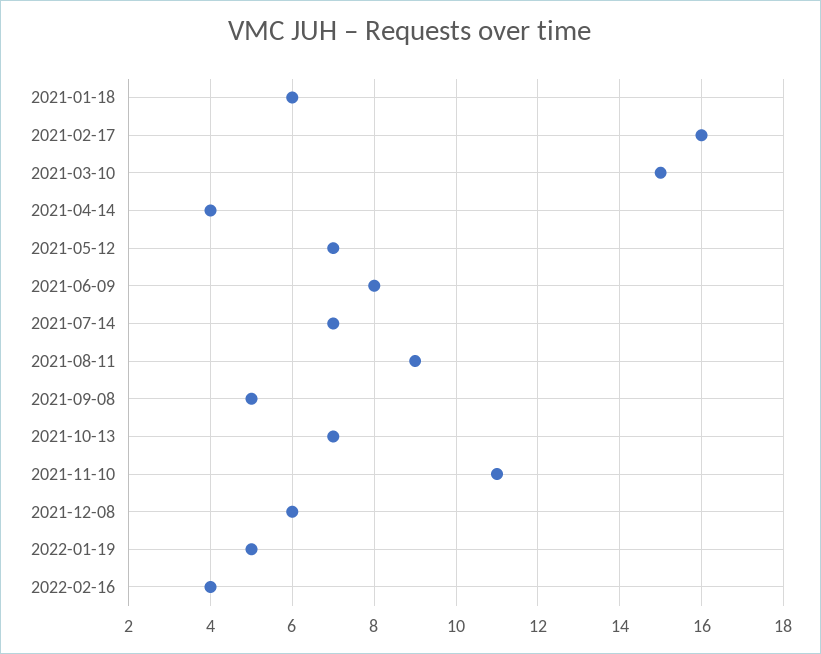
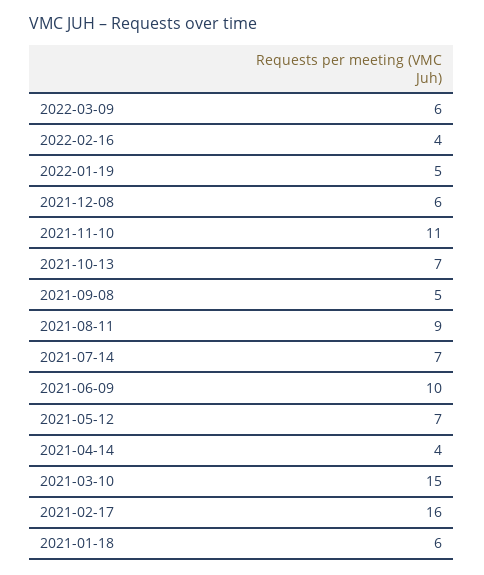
2021-06-09: 8 -> 10
2022-03-09: none -> 6

